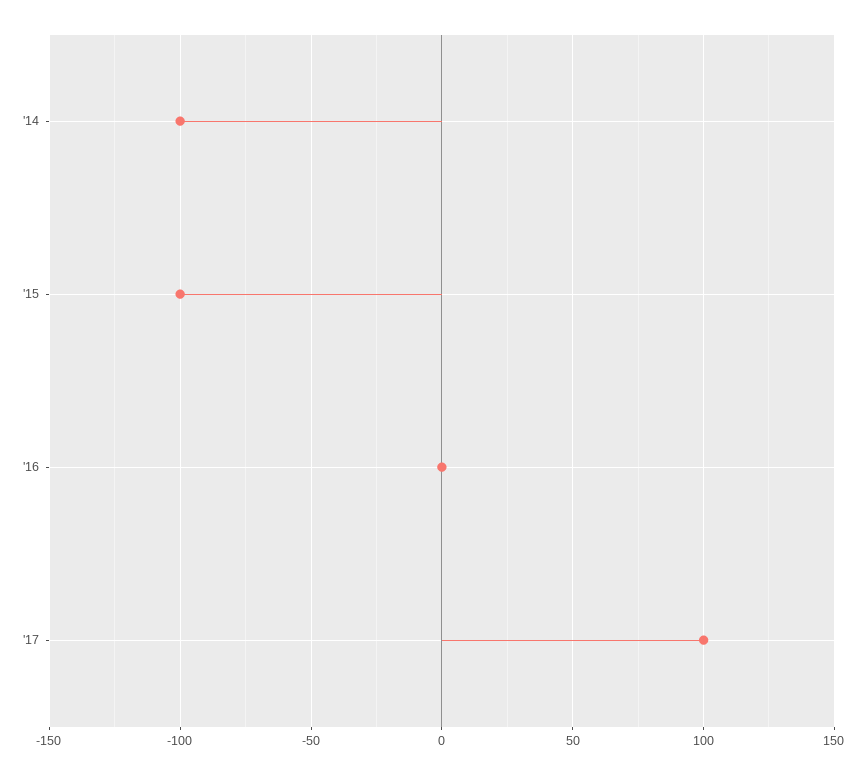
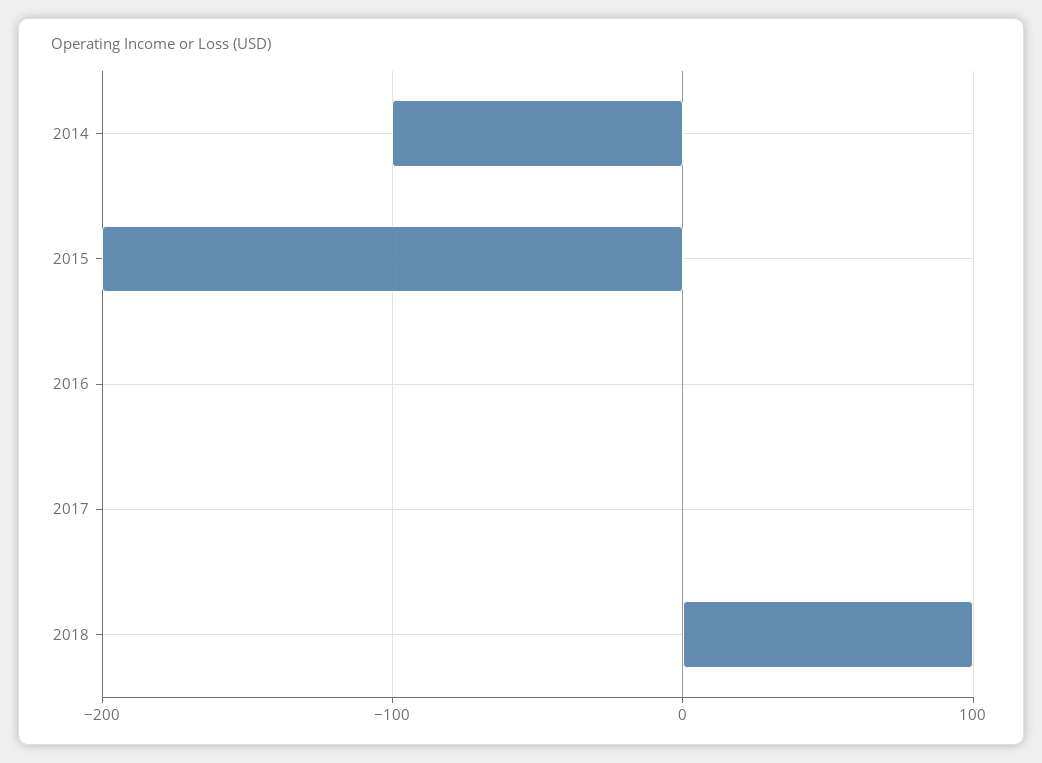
'15: -100 -> -200
'17: 100 -> 0
2018: none -> 100

